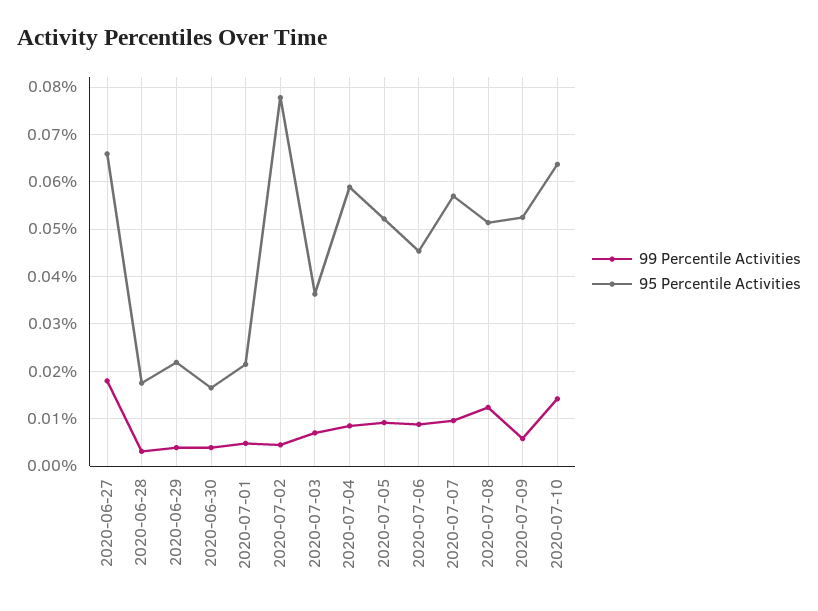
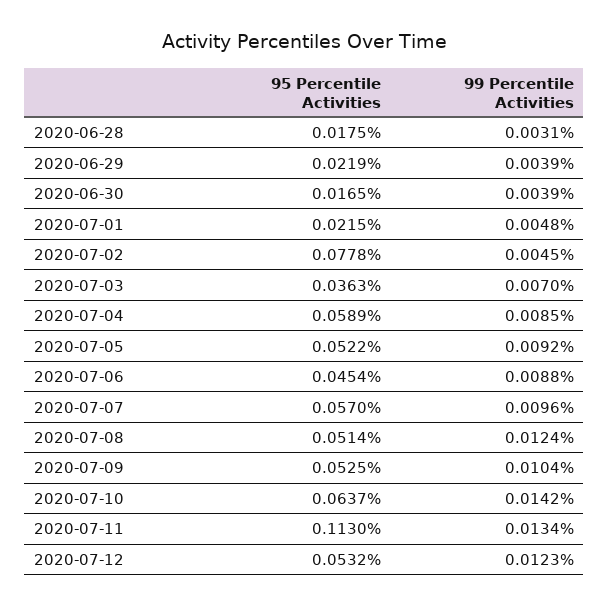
99 Percentile Activities, 2020-06-27: 0.018 -> none
95 Percentile Activities, 2020-06-27: 0.066 -> none
99 Percentile Activities, 2020-07-09: 0.006 -> 0.0104
95 Percentile Activities, 2020-07-11: none -> 0.113
99 Percentile Activities, 2020-07-11: none -> 0.0134
95 Percentile Activities, 2020-07-12: none -> 0.0532
99 Percentile Activities, 2020-07-12: none -> 0.0123

